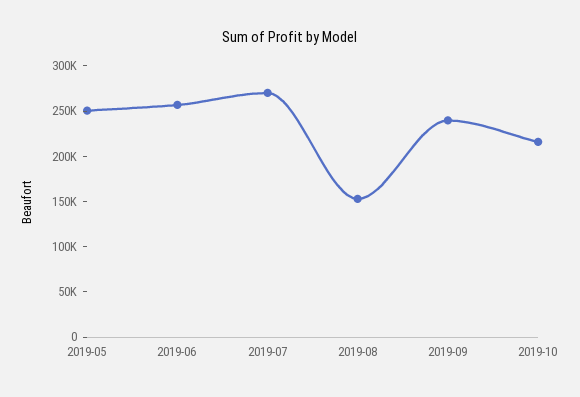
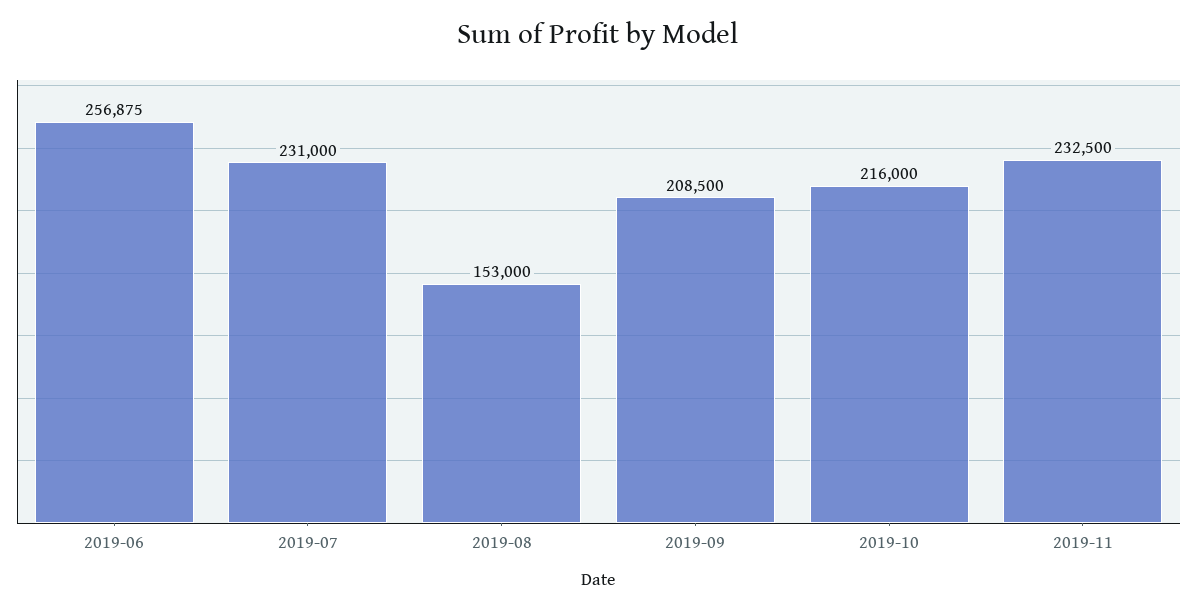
2019-05: 250000 -> none
2019-07: 270000 -> 231000
2019-09: 240000 -> 208500
2019-11: none -> 232500

